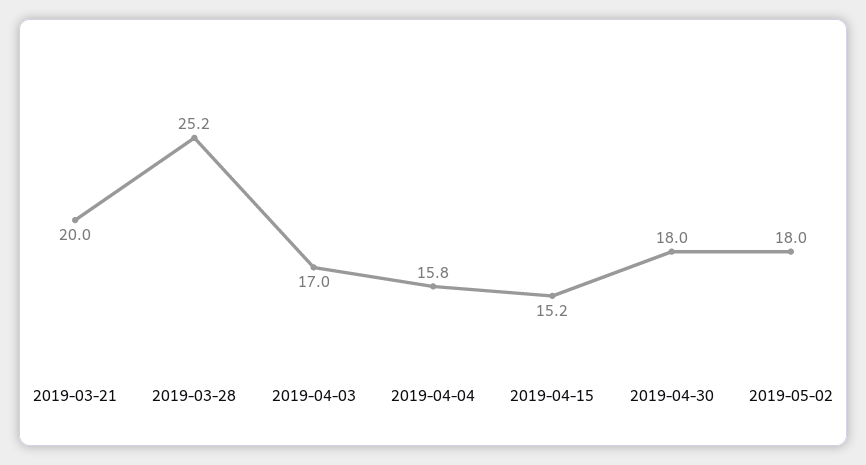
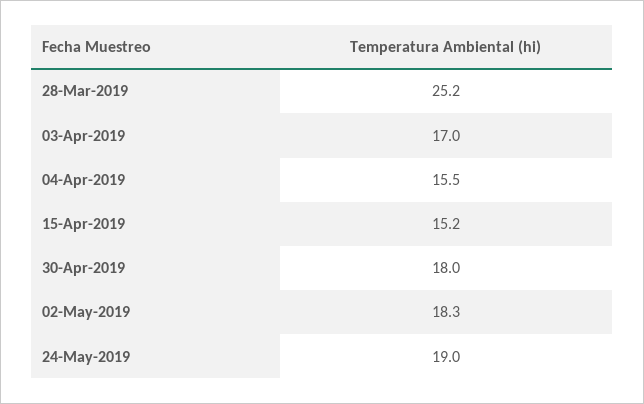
2019-03-21: 20 -> none
2019-04-04: 15.8 -> 15.5
2019-05-02: 18 -> 18.3
24-May-2019: none -> 19

